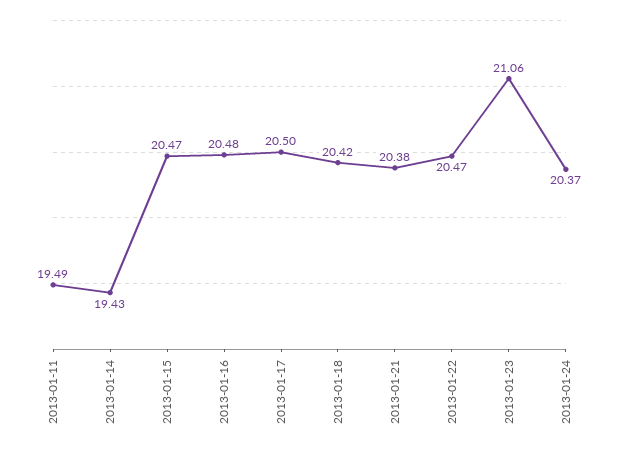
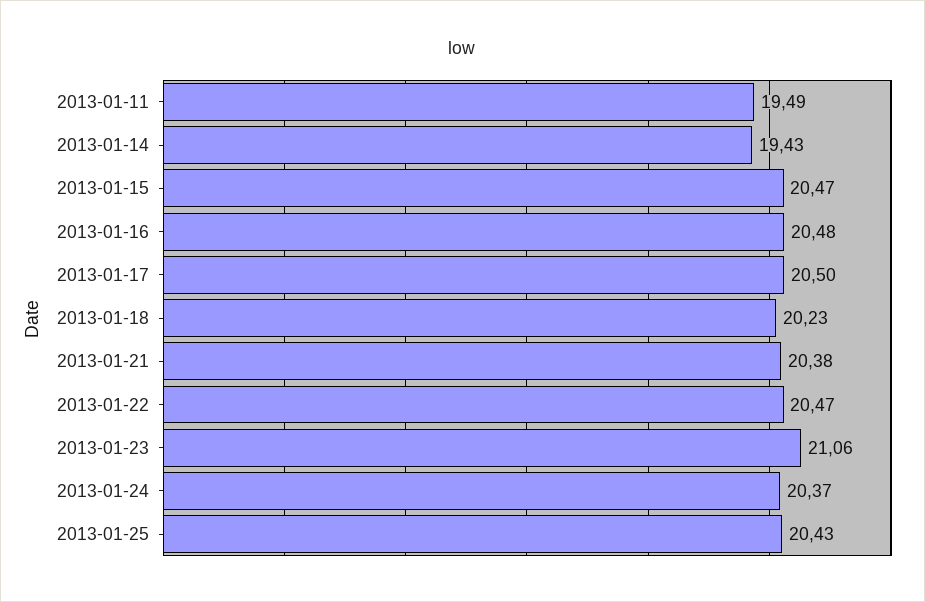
2013-01-18: 20.42 -> 20.23
2013-01-25: none -> 20.43

